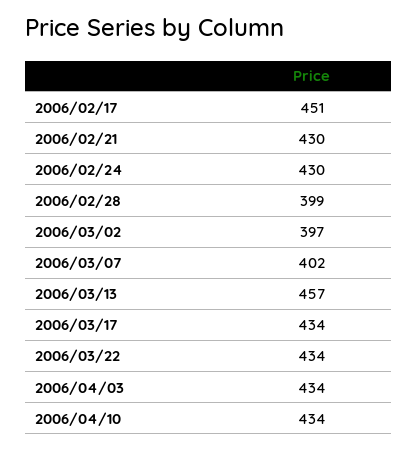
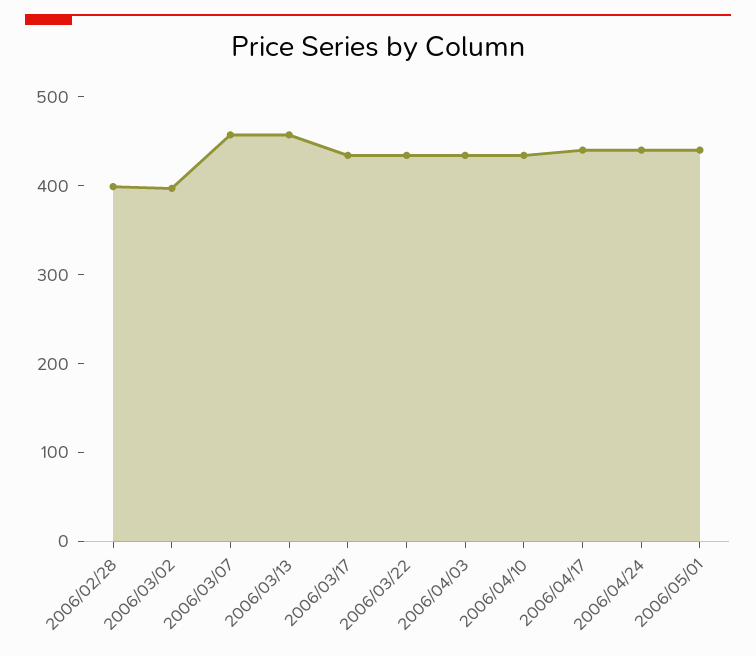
2006/02/17: 451 -> none
2006/02/21: 430 -> none
2006/02/24: 430 -> none
2006/03/07: 402 -> 460
2006/04/17: none -> 440
2006/04/24: none -> 440
2006/05/01: none -> 440

